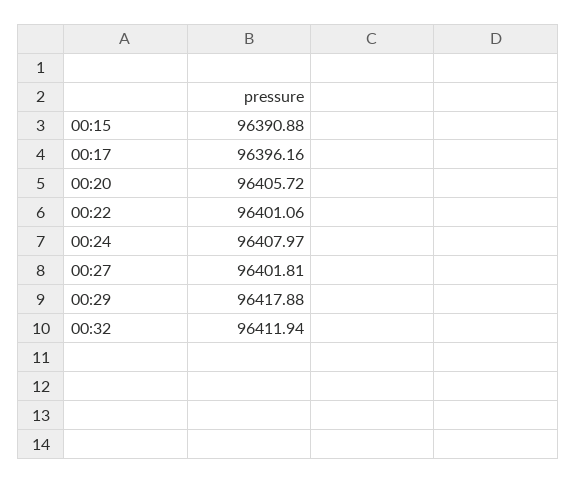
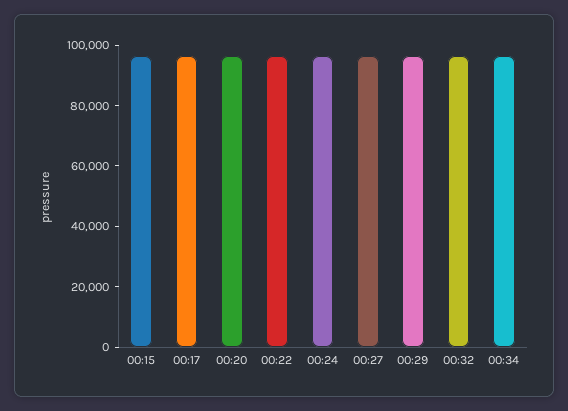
00:34: none -> 95000

